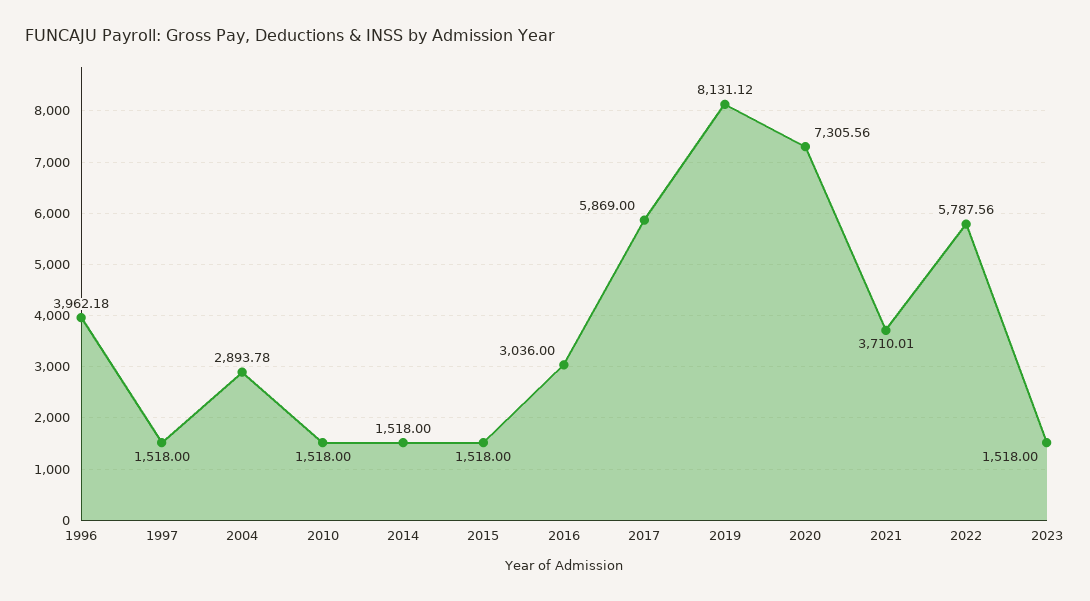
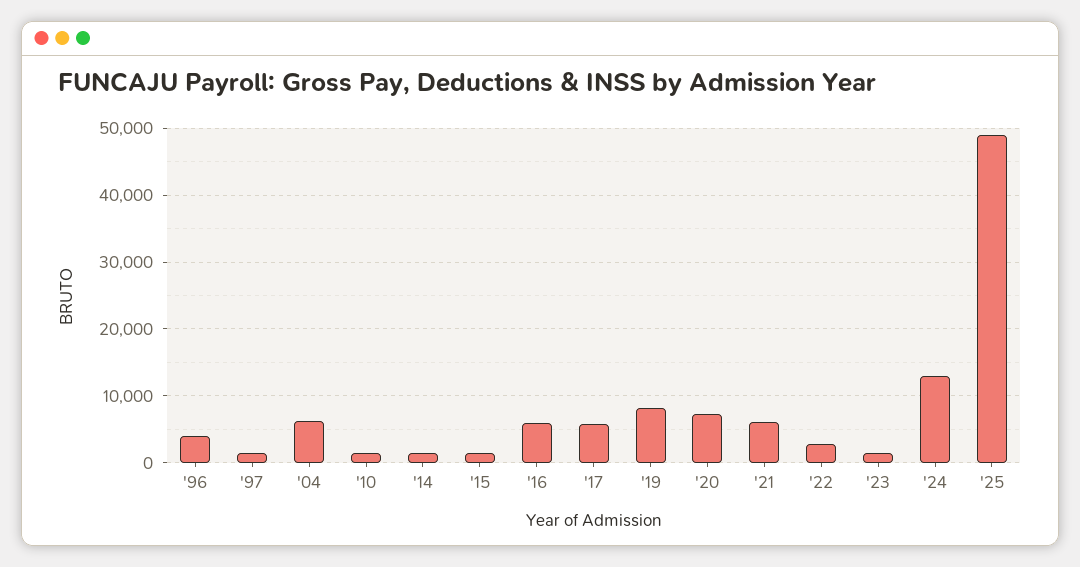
2004: 2893.78 -> 6000
2016: 3036 -> 6000
2021: 3710.01 -> 6000
2022: 5787.56 -> 3000
'24: none -> 13000
'25: none -> 49000

